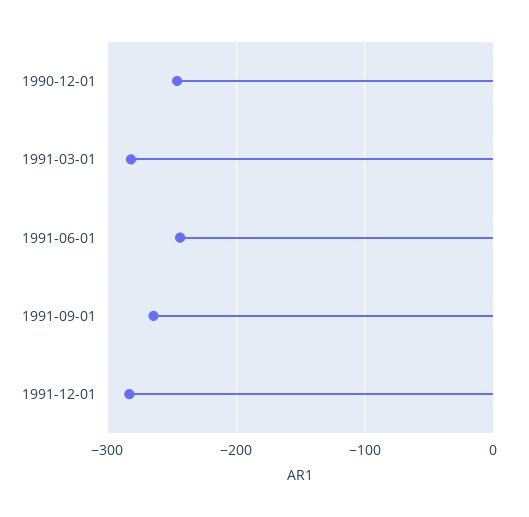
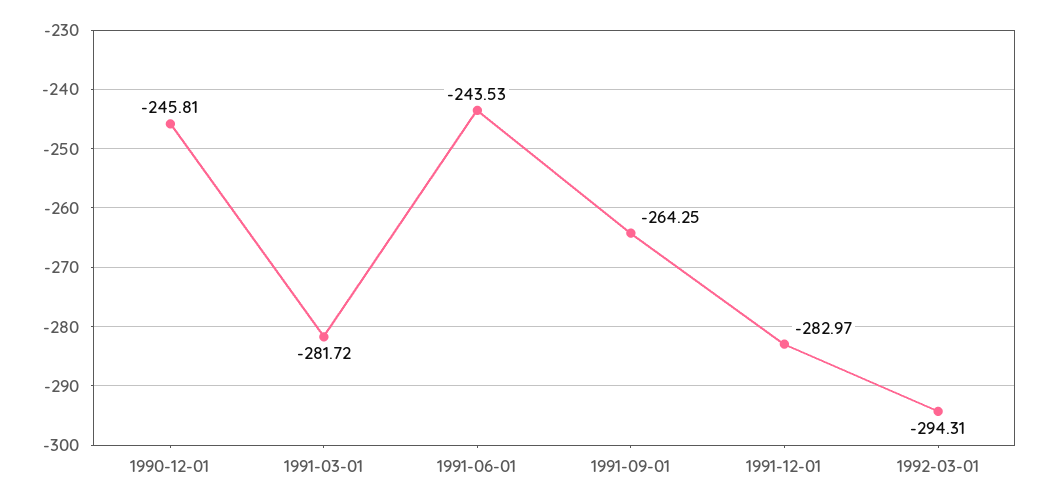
1992-03-01: none -> -294.31

